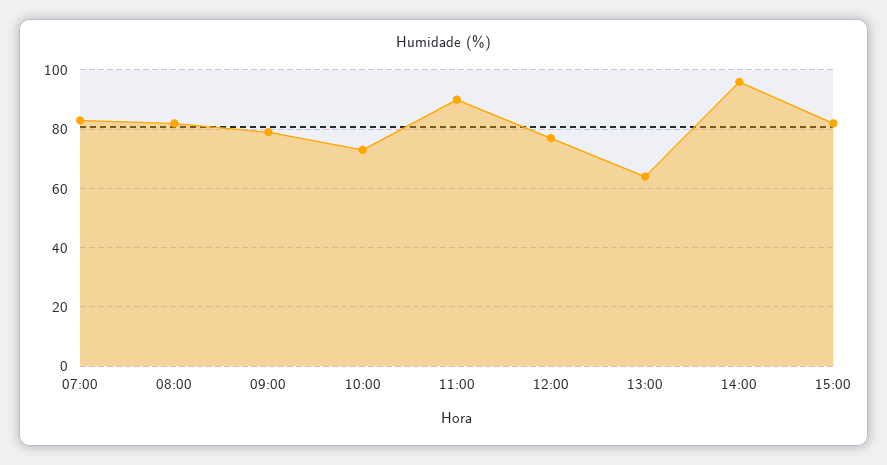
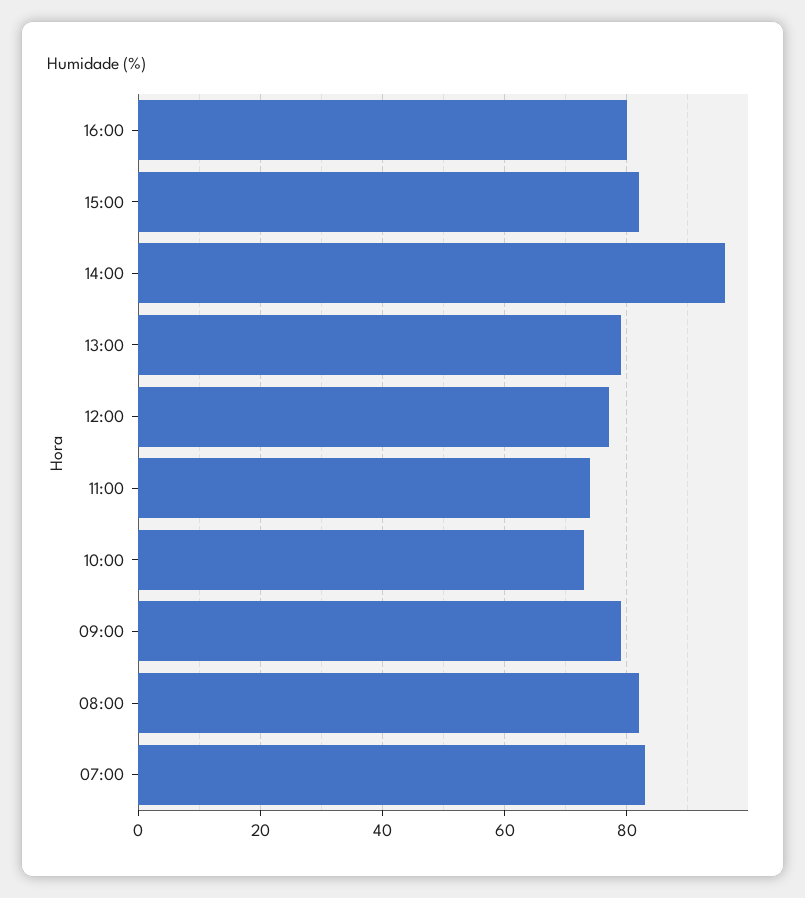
11:00: 90 -> 75
13:00: 65 -> 80
16:00: none -> 80

